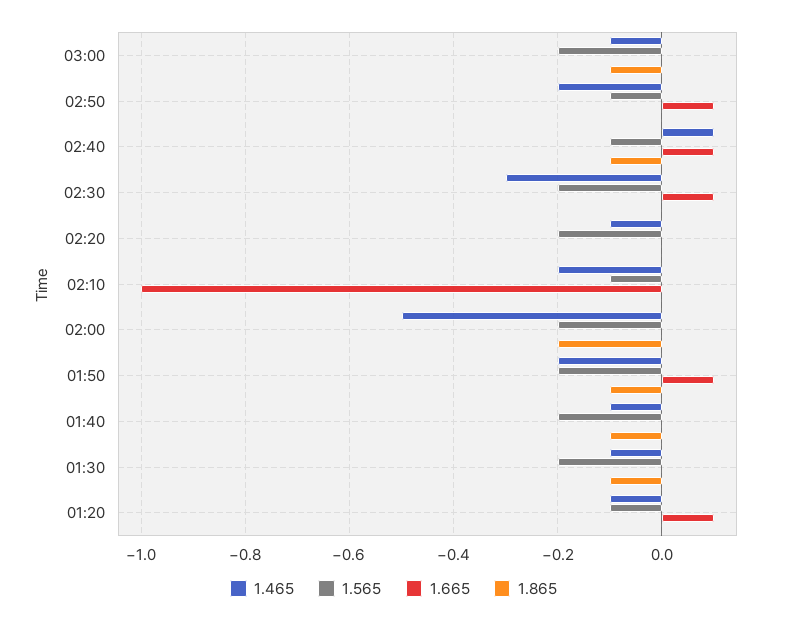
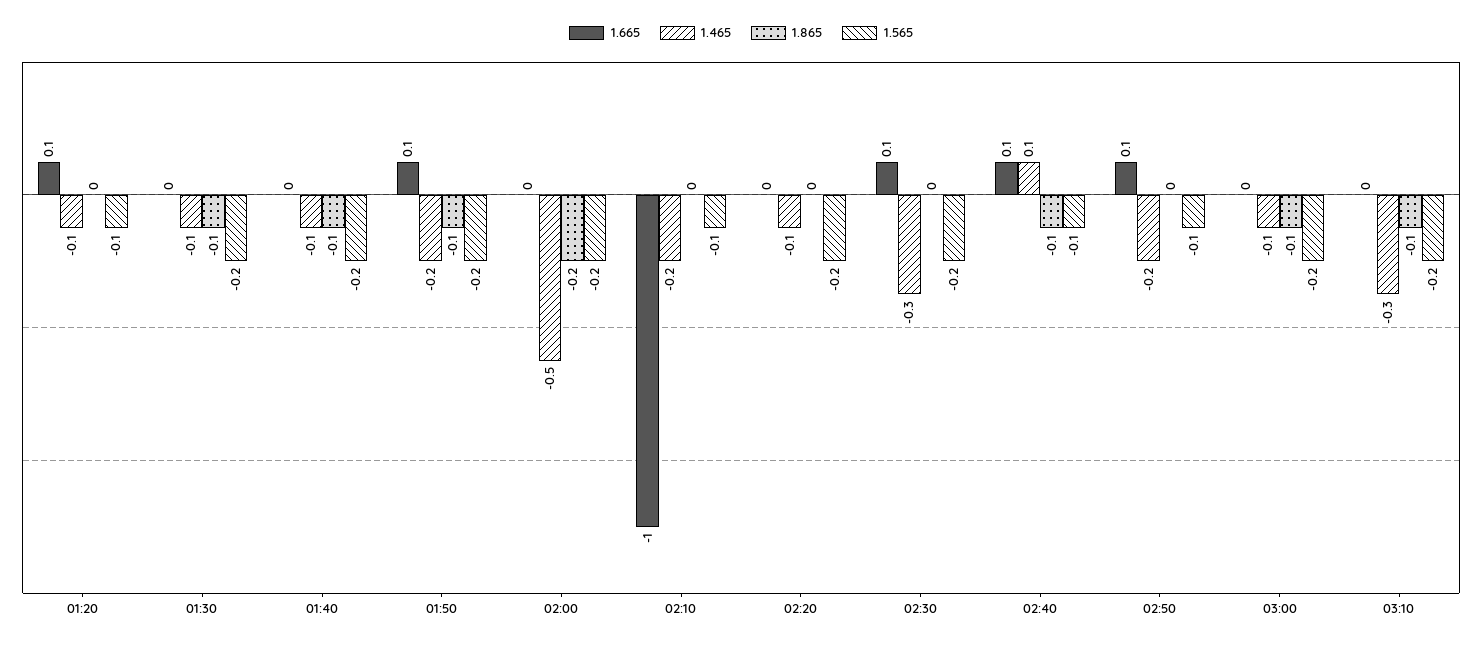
1.665, 03:10: none -> 0
1.465, 03:10: none -> -0.3
1.865, 03:10: none -> -0.1
1.565, 03:10: none -> -0.2

